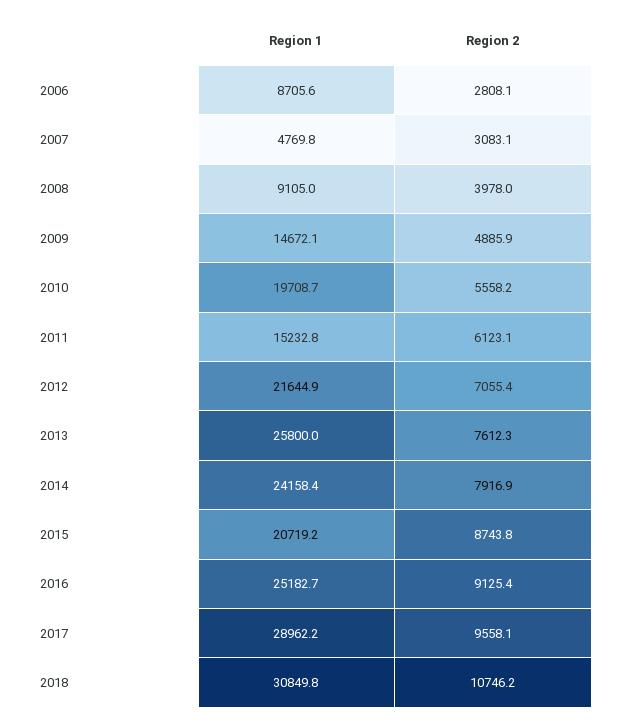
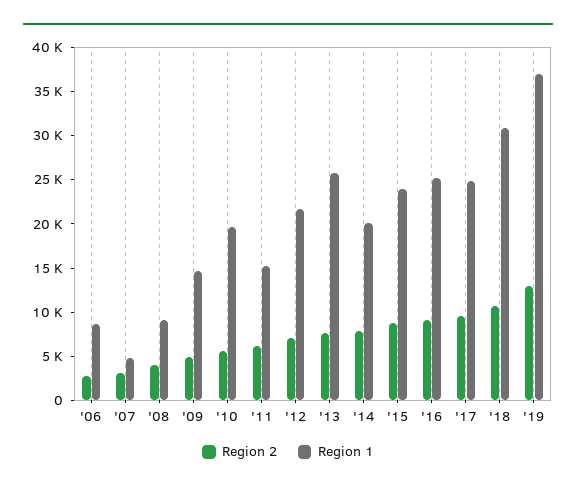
Region 1, 2014: 24158.4 -> 20000
Region 1, 2015: 20719.2 -> 24000
Region 1, 2017: 28962.2 -> 25000
Region 2, '19: none -> 13000
Region 1, '19: none -> 37000

